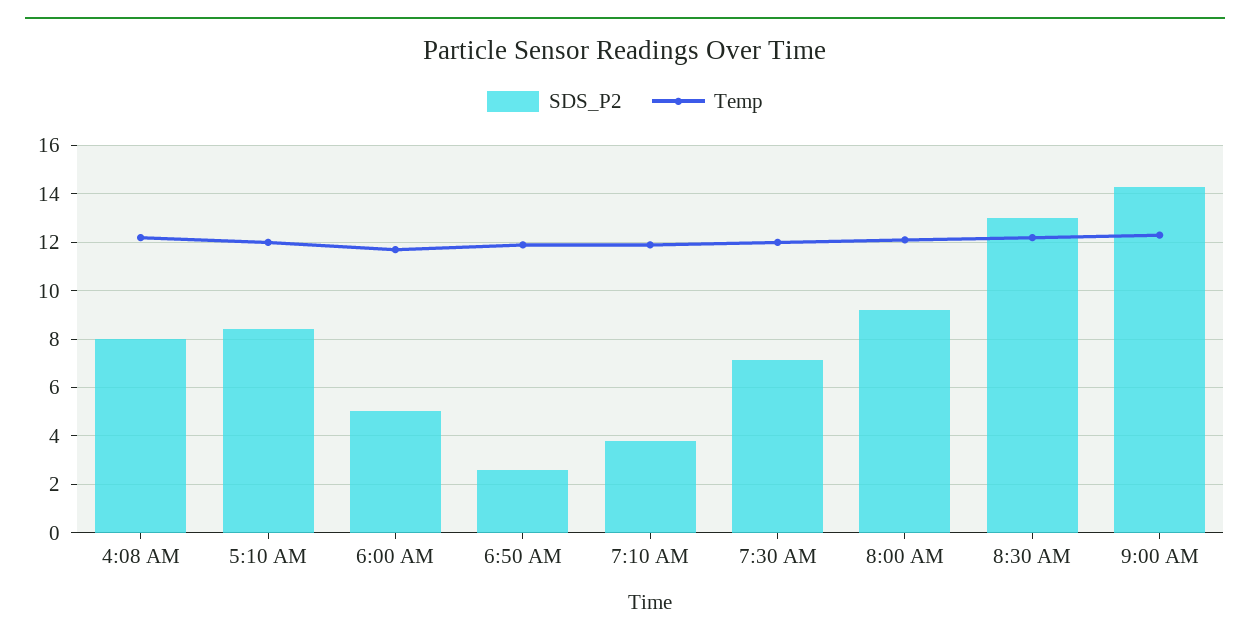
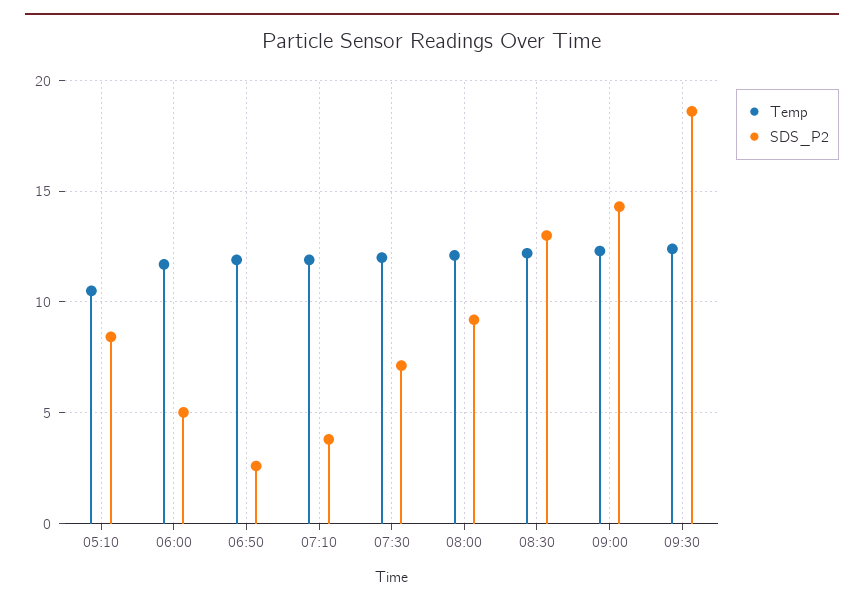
SDS_P2, 4:08 AM: 8 -> none
Temp, 4:08 AM: 12.25 -> none
Temp, 5:10 AM: 12 -> 10.5
Temp, 09:30: none -> 12.5
SDS_P2, 09:30: none -> 18.5

